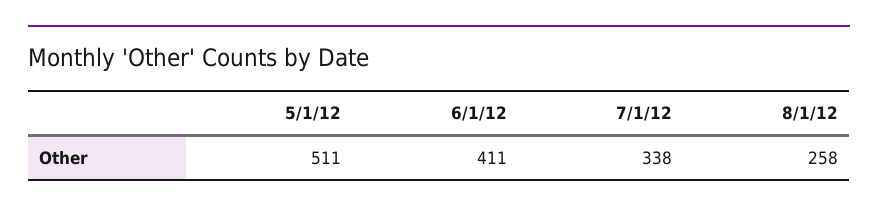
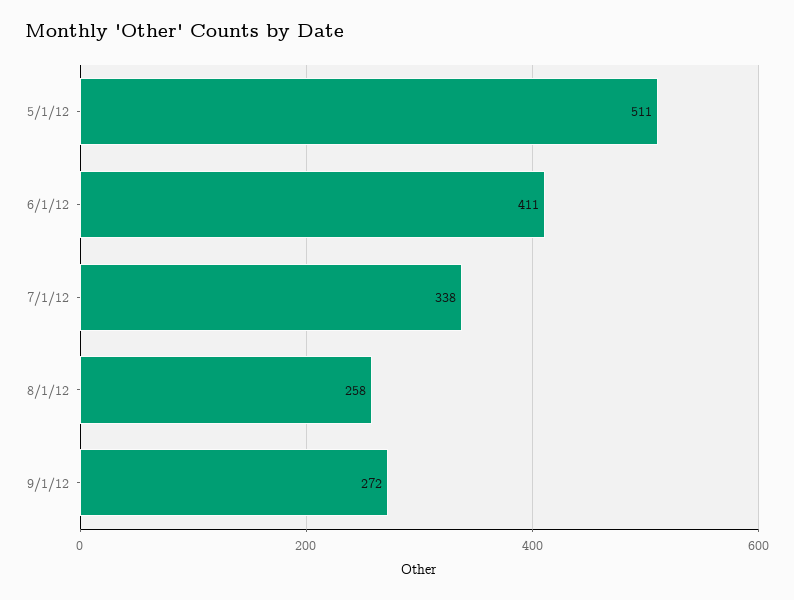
9/1/12: none -> 272

